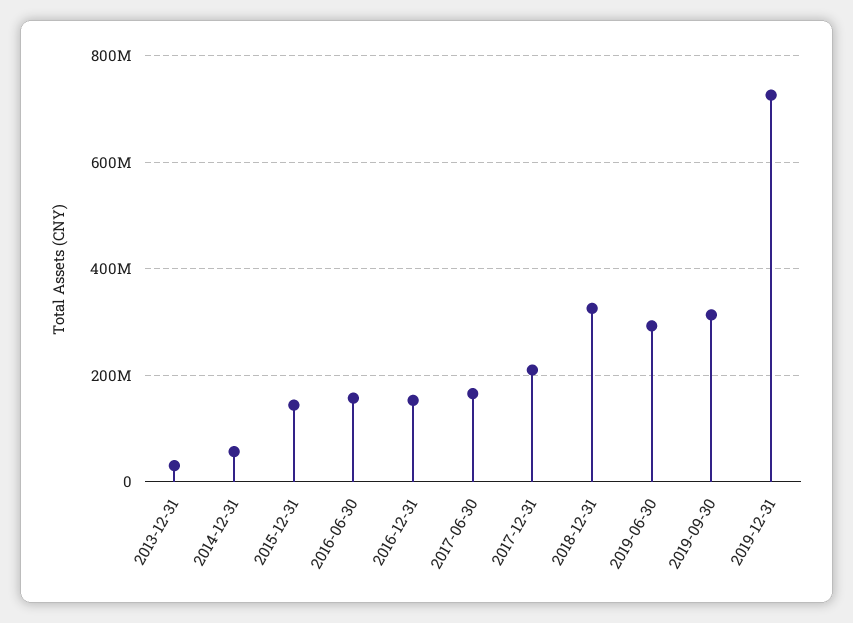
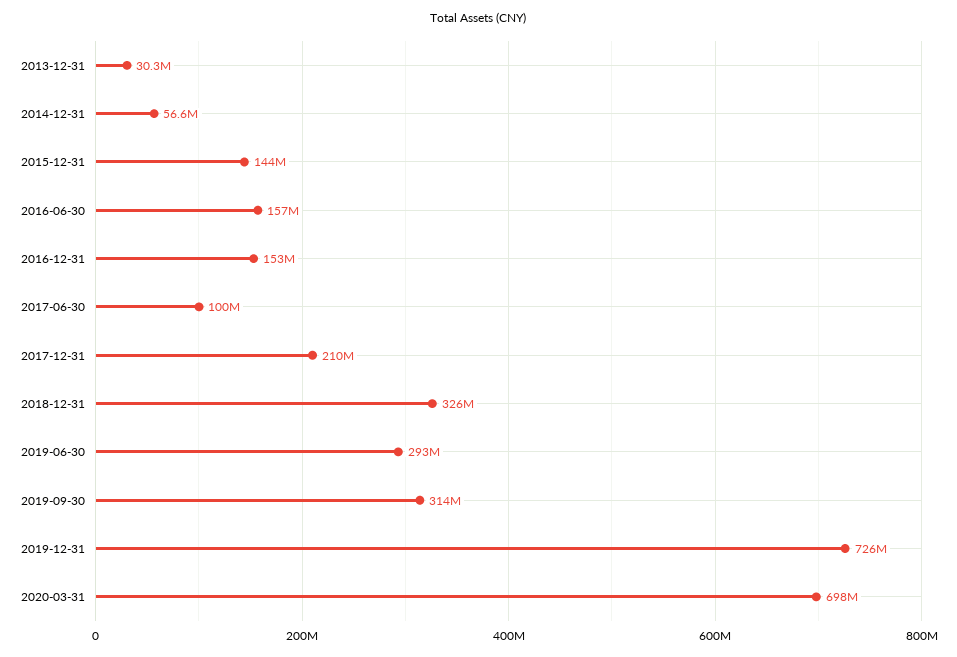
2017-06-30: 160000000 -> 100000000
2020-03-31: none -> 698000000

